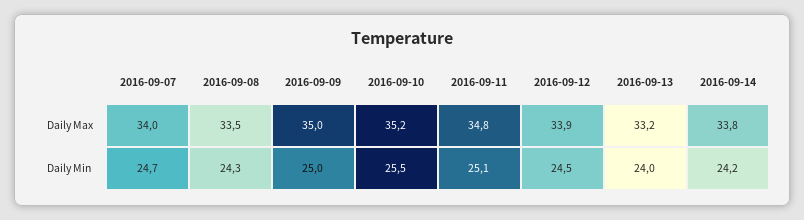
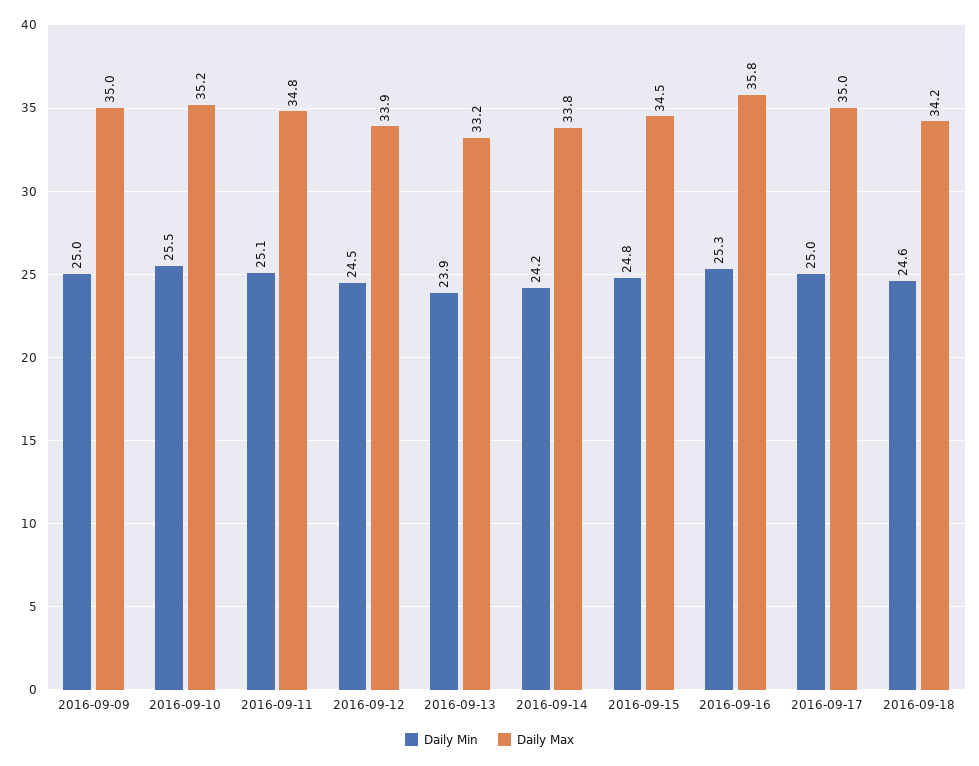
Daily Max, 2016-09-07: 34 -> none
Daily Max, 2016-09-08: 33.5 -> none
Daily Min, 2016-09-07: 24.7 -> none
Daily Min, 2016-09-08: 24.3 -> none
Daily Min, 2016-09-13: 24 -> 23.9
Daily Min, 2016-09-15: none -> 24.8
Daily Max, 2016-09-15: none -> 34.5
Daily Min, 2016-09-16: none -> 25.3
Daily Max, 2016-09-16: none -> 35.8
Daily Min, 2016-09-17: none -> 25
Daily Max, 2016-09-17: none -> 35
Daily Min, 2016-09-18: none -> 24.6
Daily Max, 2016-09-18: none -> 34.2

